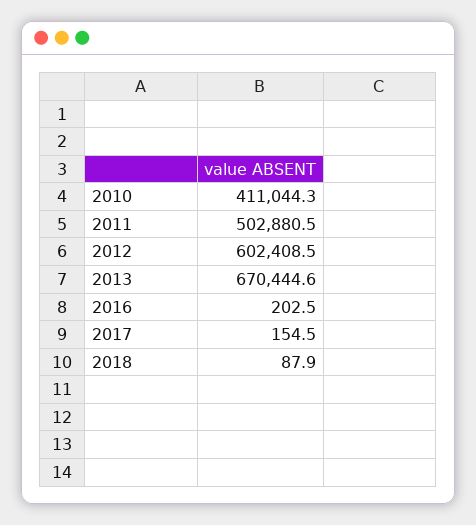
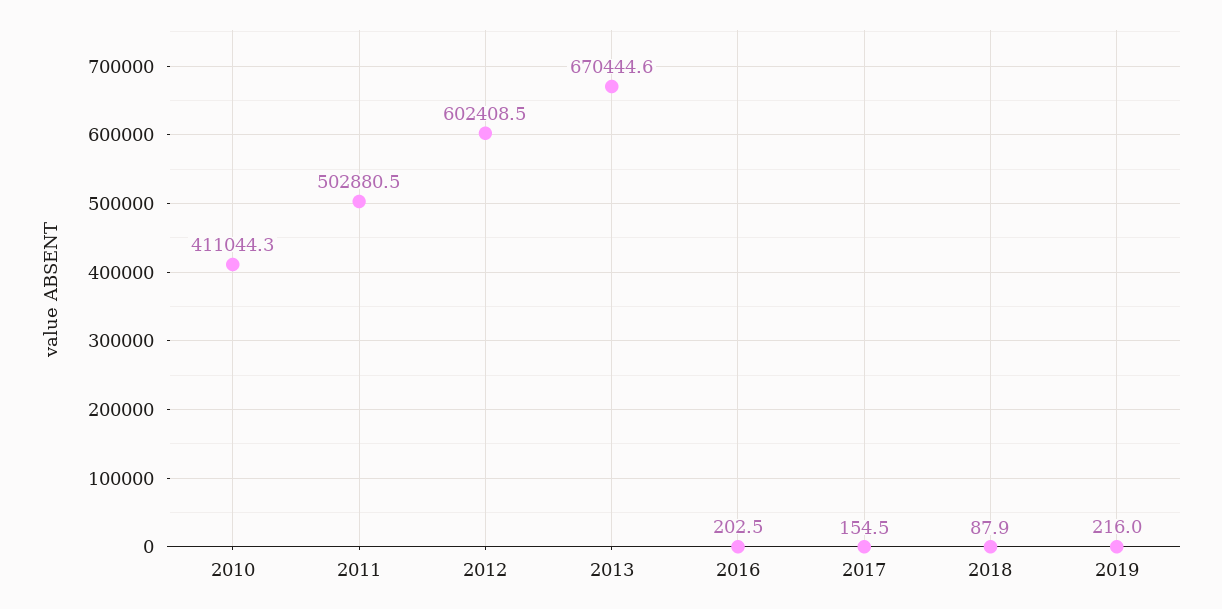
2019: none -> 216

